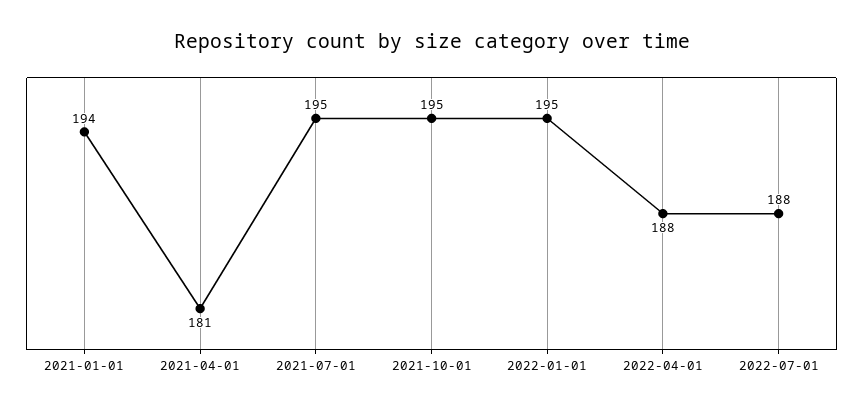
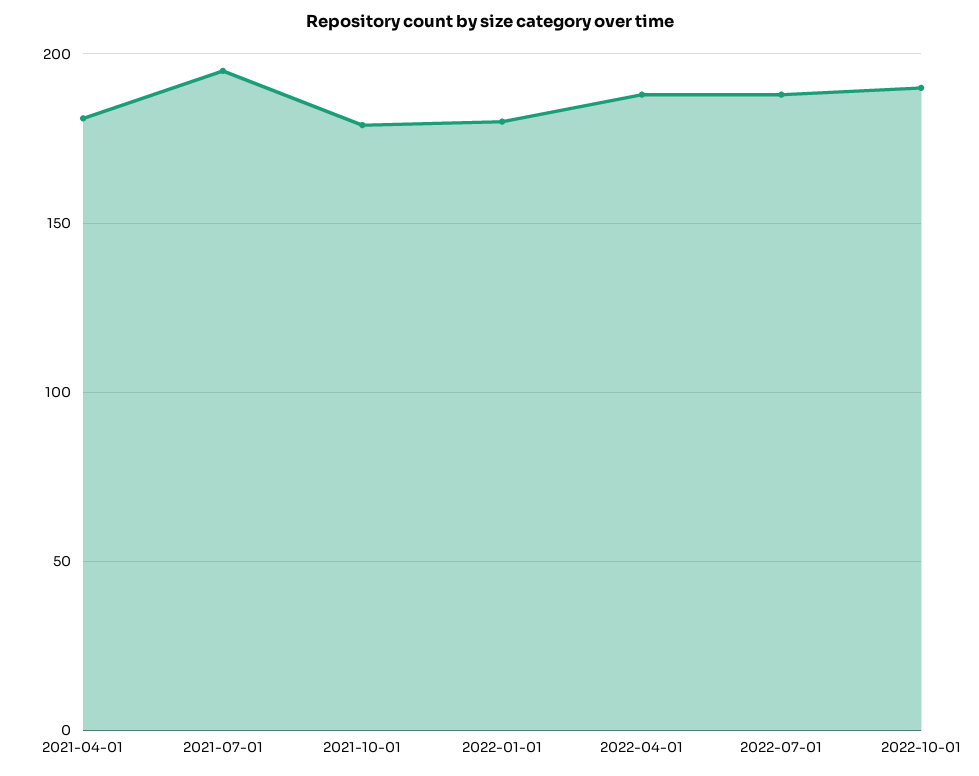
2021-01-01: 194 -> none
2021-10-01: 195 -> 180
2022-01-01: 195 -> 180
2022-10-01: none -> 190

